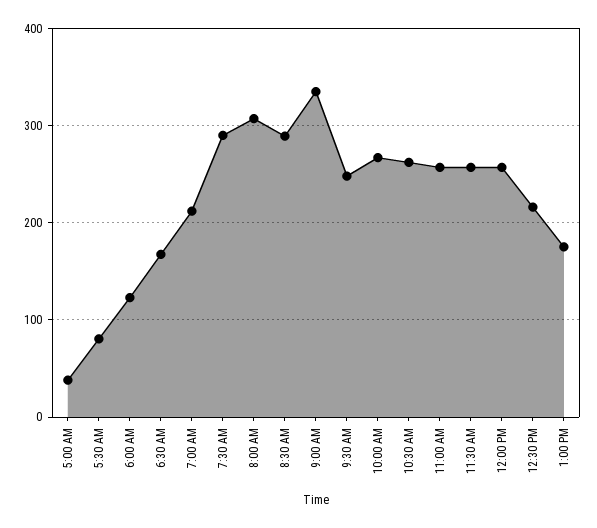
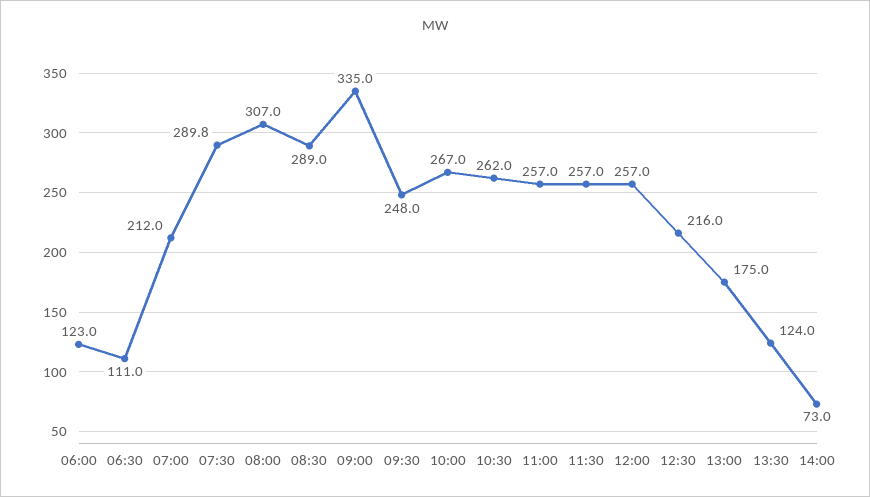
5:00 AM: 40 -> none
5:30 AM: 80 -> none
6:30 AM: 170 -> 111
13:30: none -> 124
14:00: none -> 73

